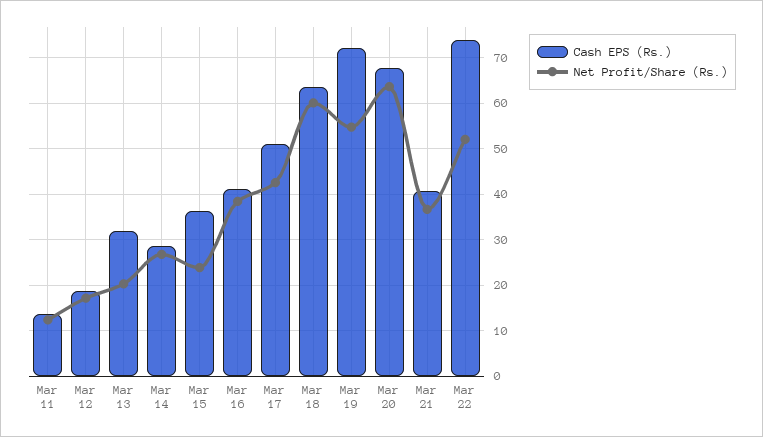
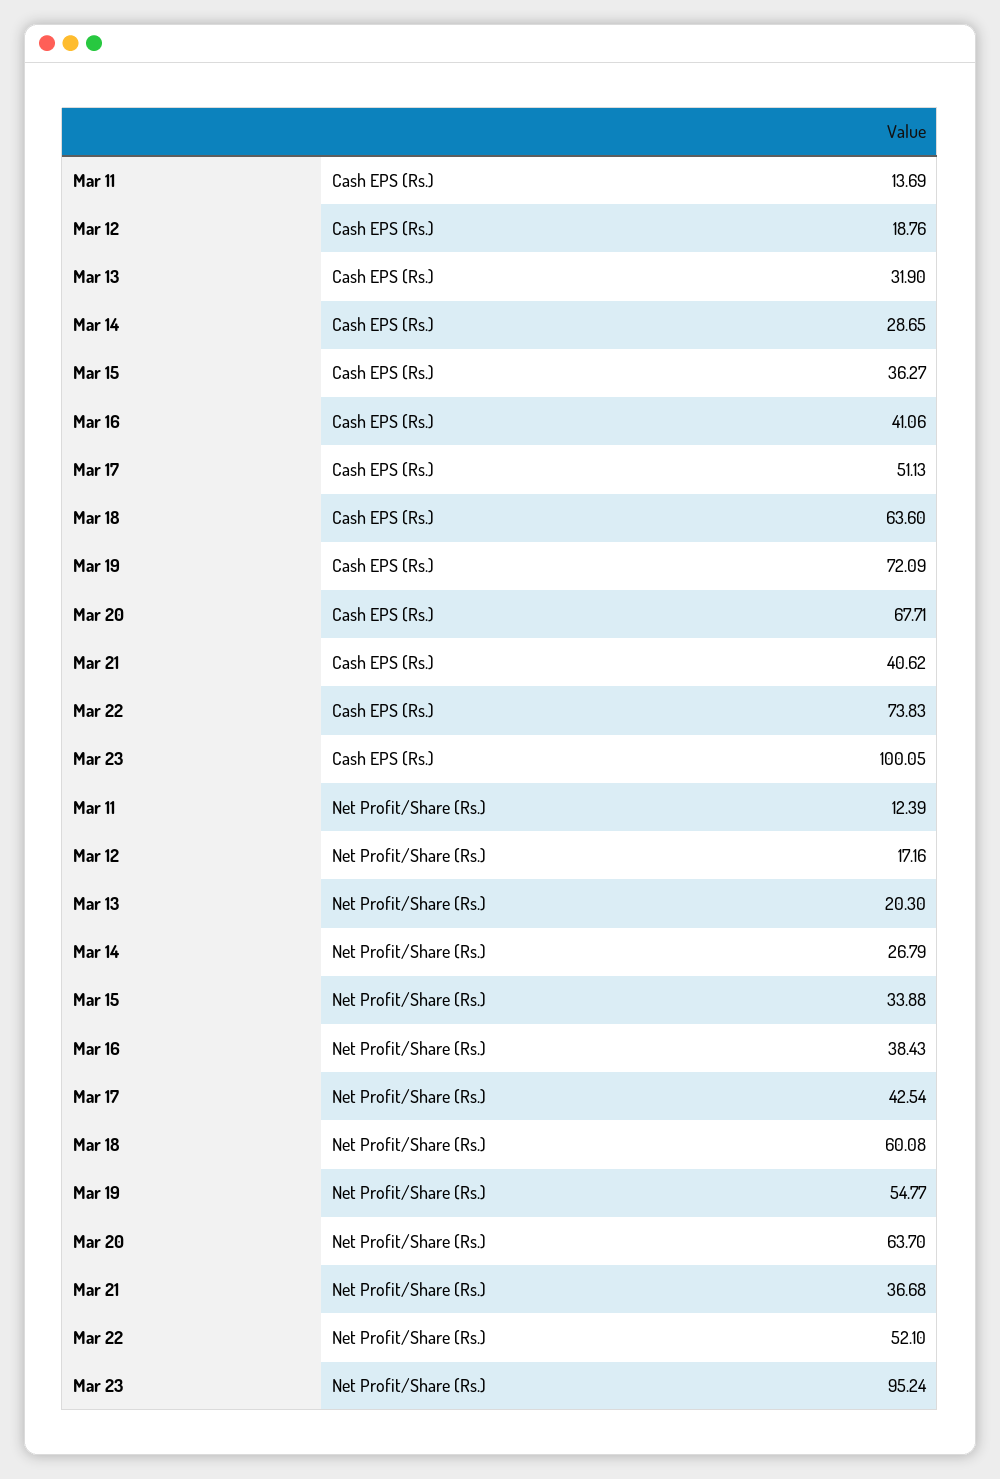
Net Profit/Share (Rs.), Mar 15: 24 -> 33.88
Cash EPS (Rs.), Mar 23: none -> 100.05
Net Profit/Share (Rs.), Mar 23: none -> 95.24

